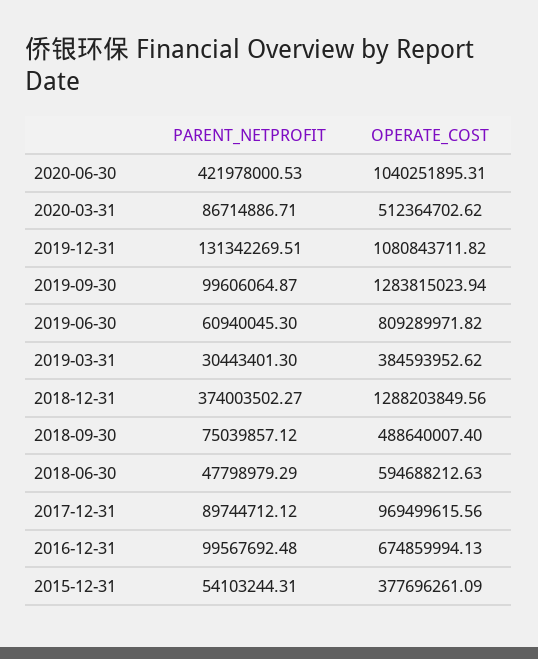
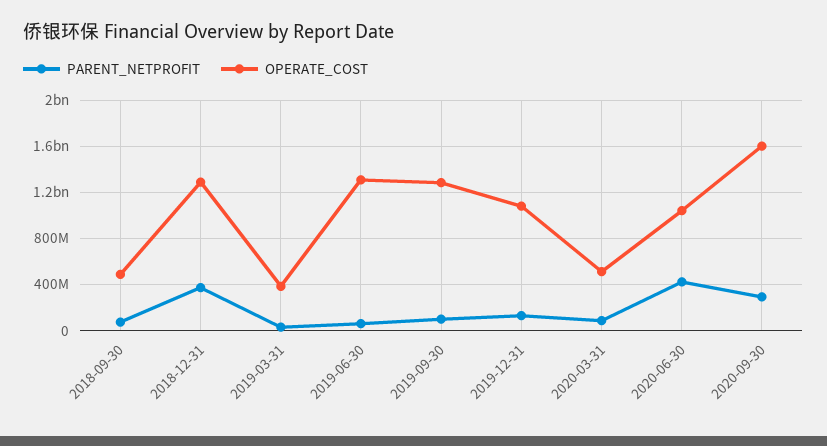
OPERATE_COST, 2019-06-30: 809289971.82 -> 1300000000
PARENT_NETPROFIT, 2018-06-30: 47798979.29 -> none
OPERATE_COST, 2018-06-30: 594688212.63 -> none
PARENT_NETPROFIT, 2017-12-31: 89744712.12 -> none
OPERATE_COST, 2017-12-31: 969499615.56 -> none
PARENT_NETPROFIT, 2016-12-31: 99567692.48 -> none
OPERATE_COST, 2016-12-31: 674859994.13 -> none
PARENT_NETPROFIT, 2015-12-31: 54103244.31 -> none
OPERATE_COST, 2015-12-31: 377696261.09 -> none
PARENT_NETPROFIT, 2020-09-30: none -> 300000000
OPERATE_COST, 2020-09-30: none -> 1600000000

